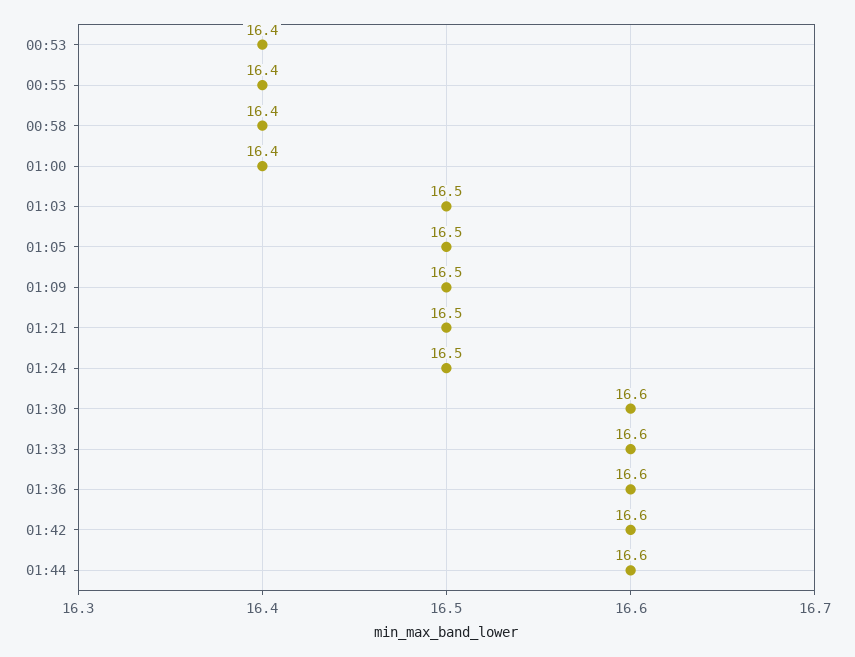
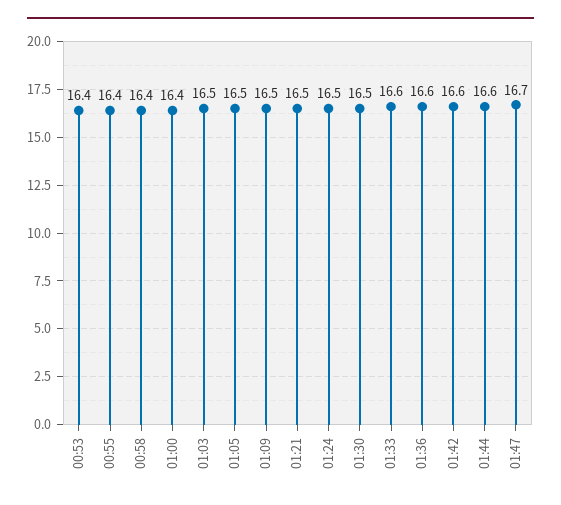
01:30: 16.6 -> 16.5
01:47: none -> 16.7

